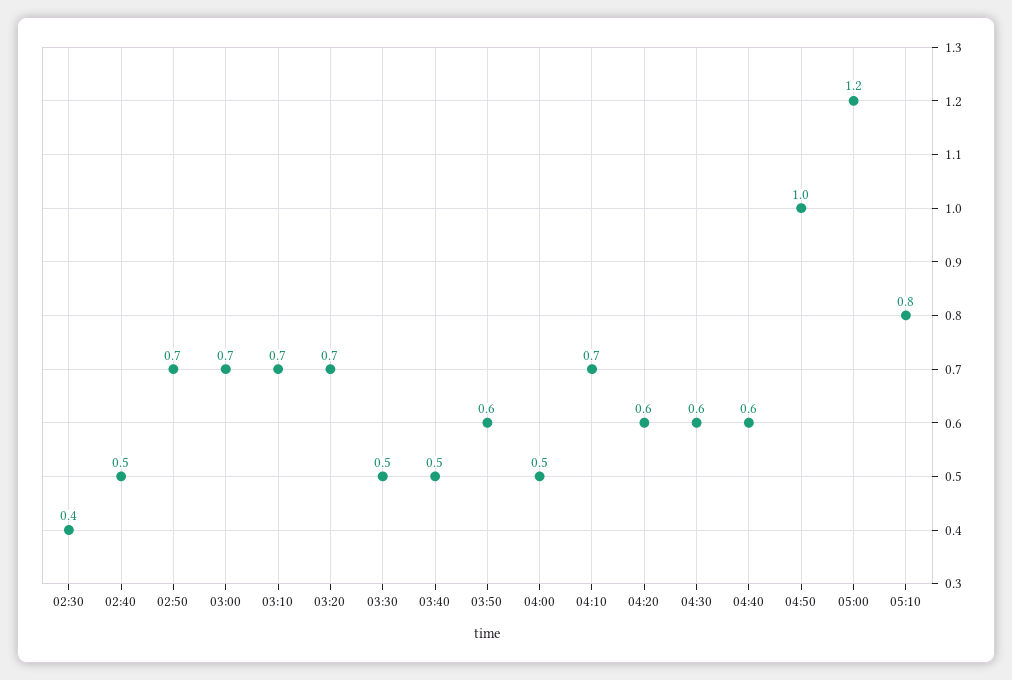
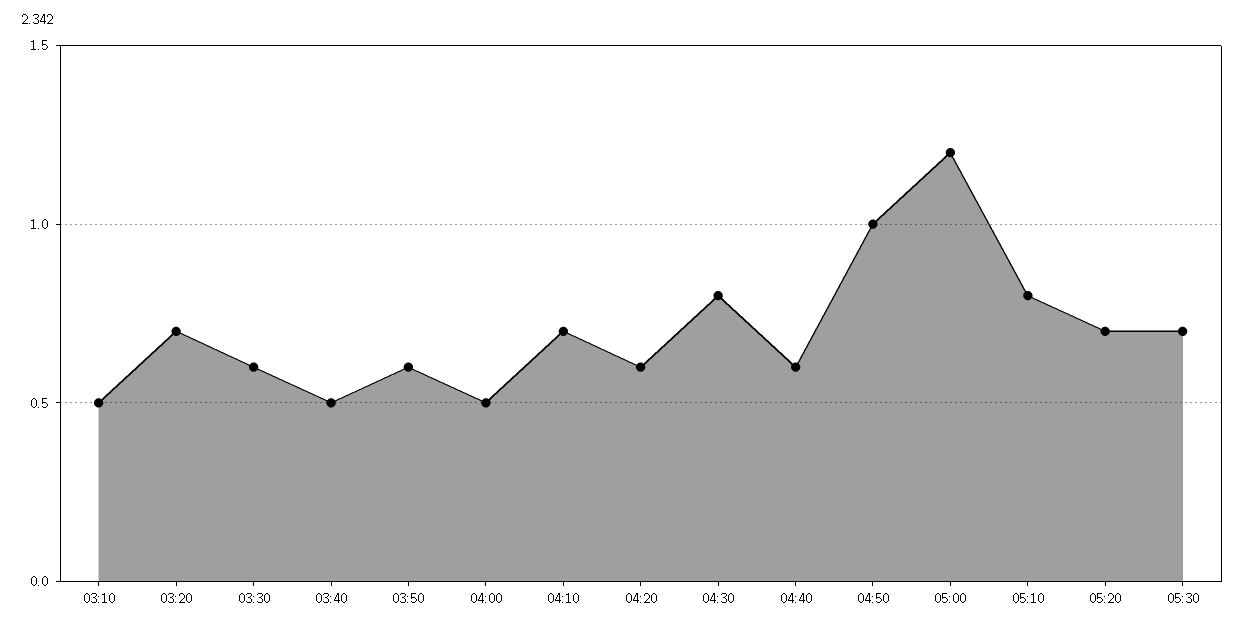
02:30: 0.4 -> none
02:40: 0.5 -> none
02:50: 0.7 -> none
03:00: 0.7 -> none
03:10: 0.7 -> 0.5
03:30: 0.5 -> 0.6
04:30: 0.6 -> 0.8
05:20: none -> 0.7
05:30: none -> 0.7

